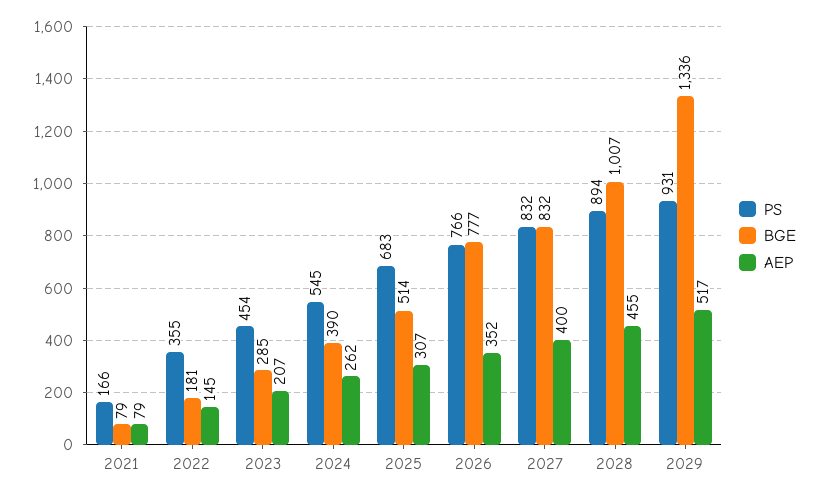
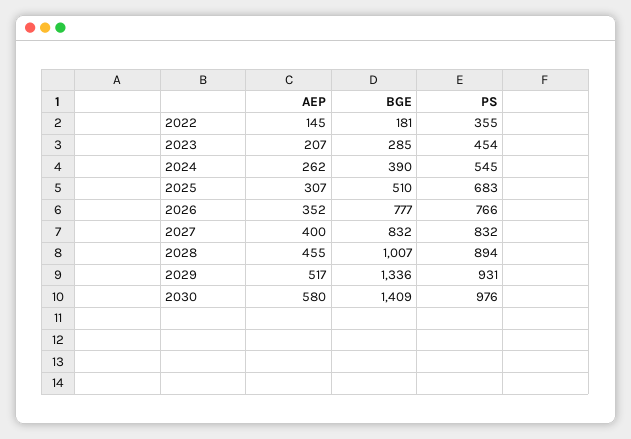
PS, 2021: 166 -> none
BGE, 2021: 79 -> none
AEP, 2021: 79 -> none
BGE, 2025: 514 -> 510
AEP, 2030: none -> 580
BGE, 2030: none -> 1409
PS, 2030: none -> 976

